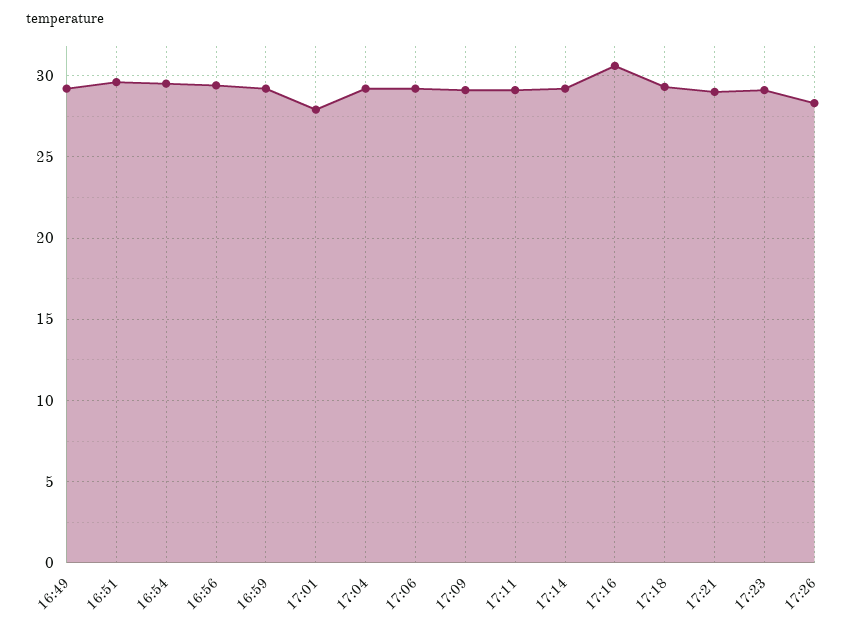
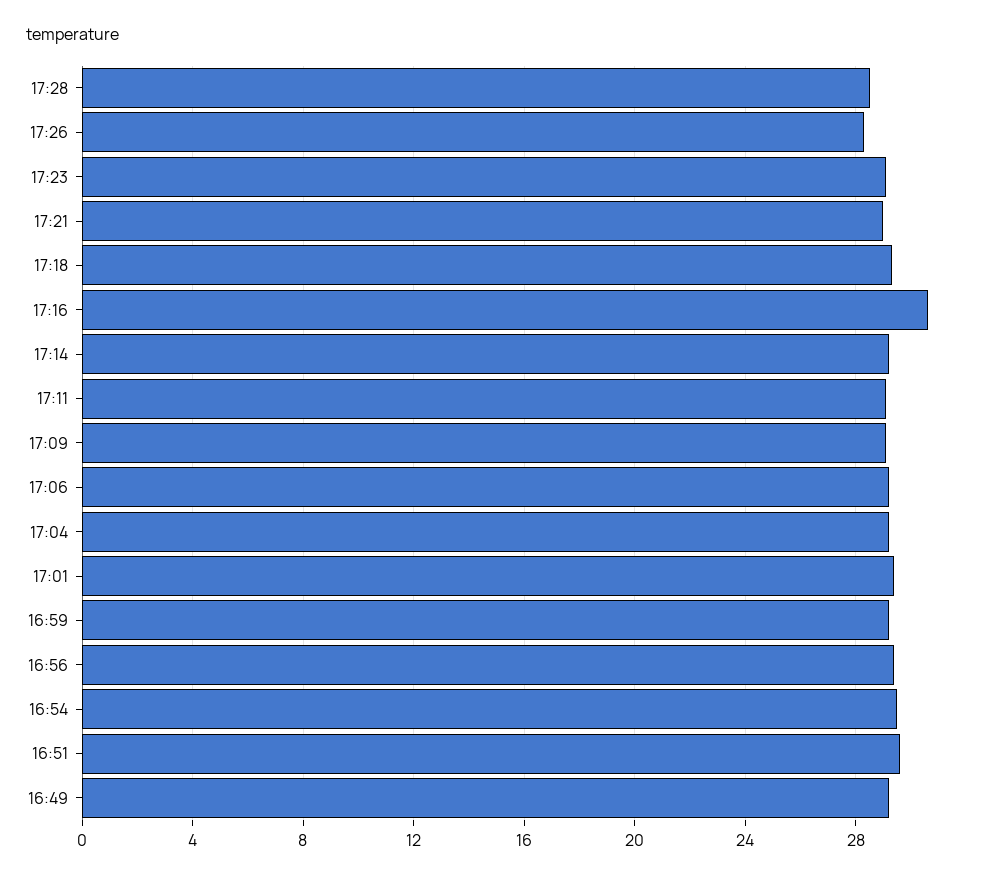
17:01: 28 -> 29.5
17:28: none -> 28.5

